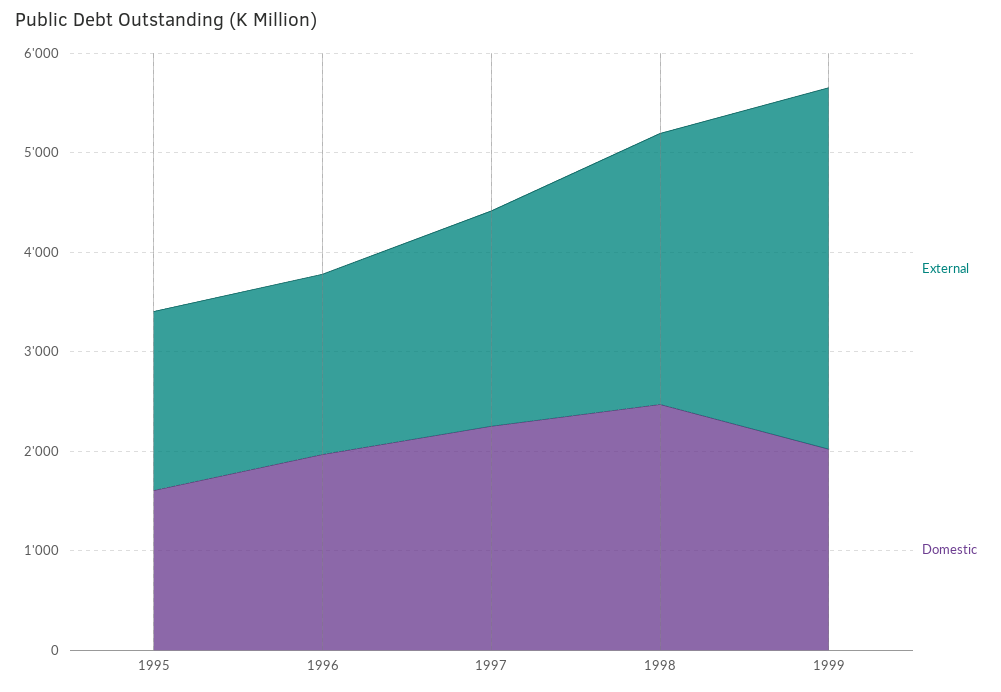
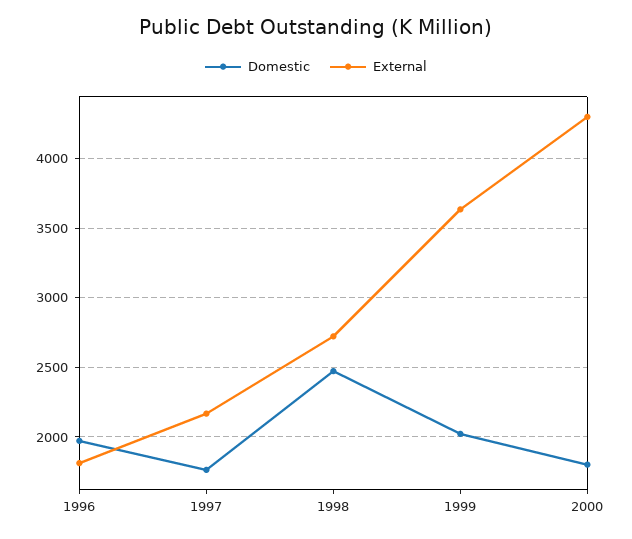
External, 1995: 1800 -> none
Domestic, 1995: 1600 -> none
Domestic, 1997: 2200 -> 1750
Domestic, 2000: none -> 1800
External, 2000: none -> 4300

